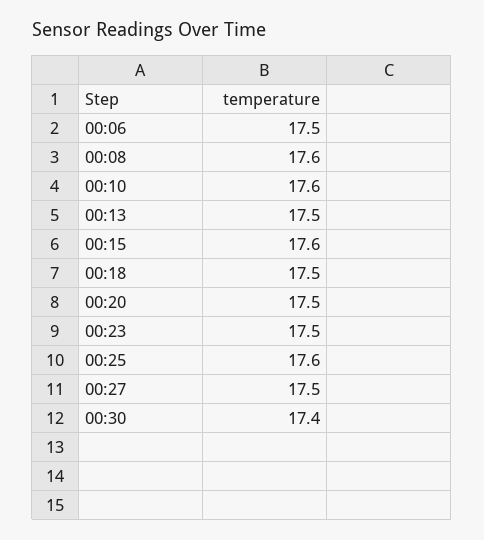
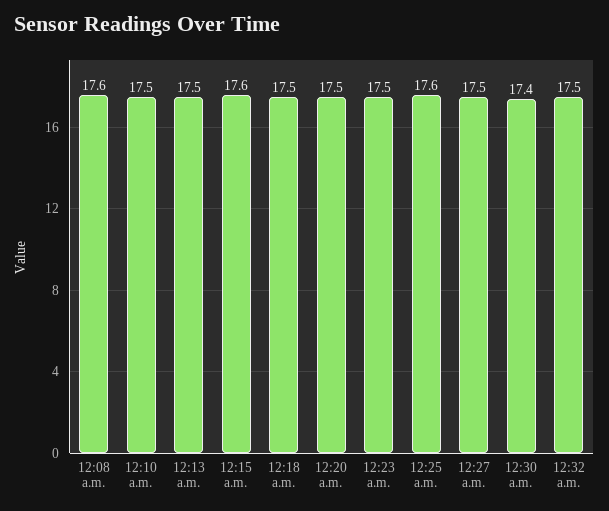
00:06: 17.5 -> none
00:10: 17.6 -> 17.5
12:32 a.m.: none -> 17.5

